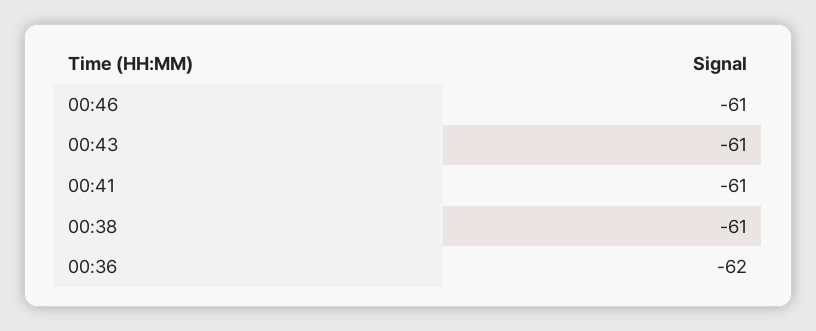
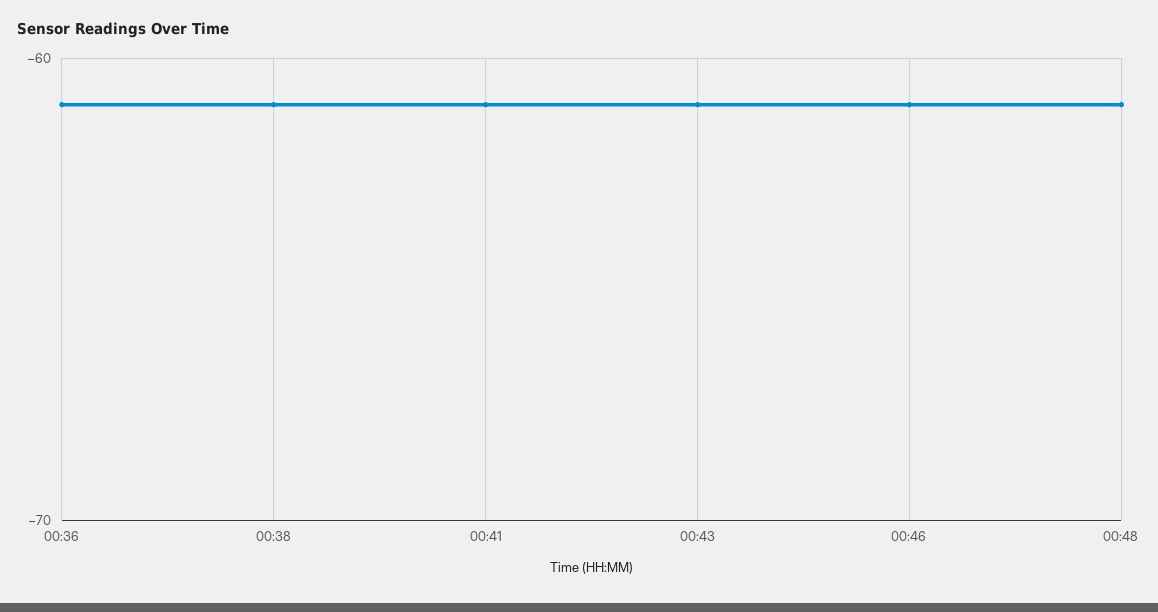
00:36: -62 -> -61
00:48: none -> -61

